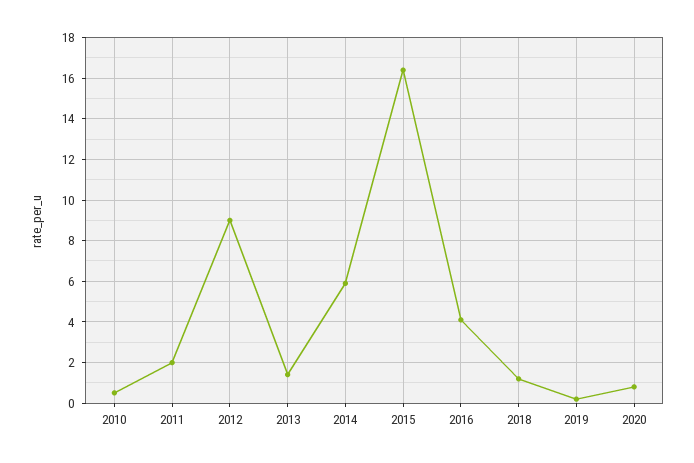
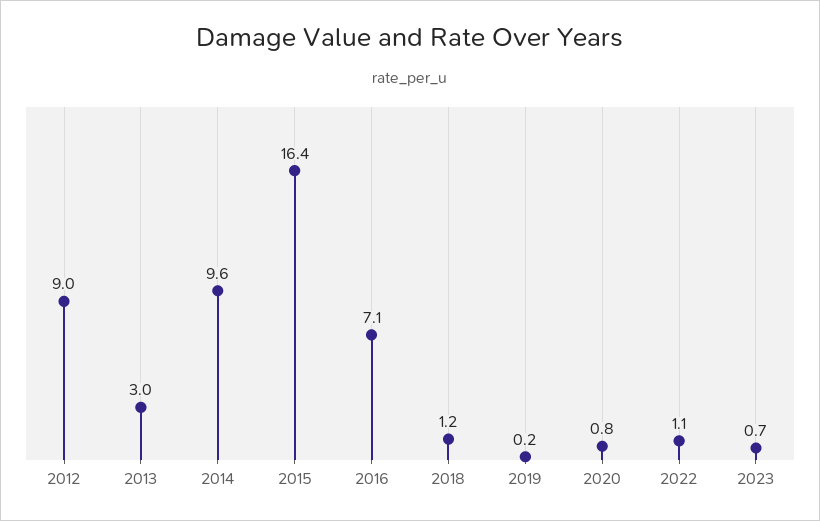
2010: 0.5 -> none
2011: 2 -> none
2013: 1.5 -> 3
2014: 6 -> 9.6
2016: 4 -> 7.1
2022: none -> 1.1
2023: none -> 0.7

